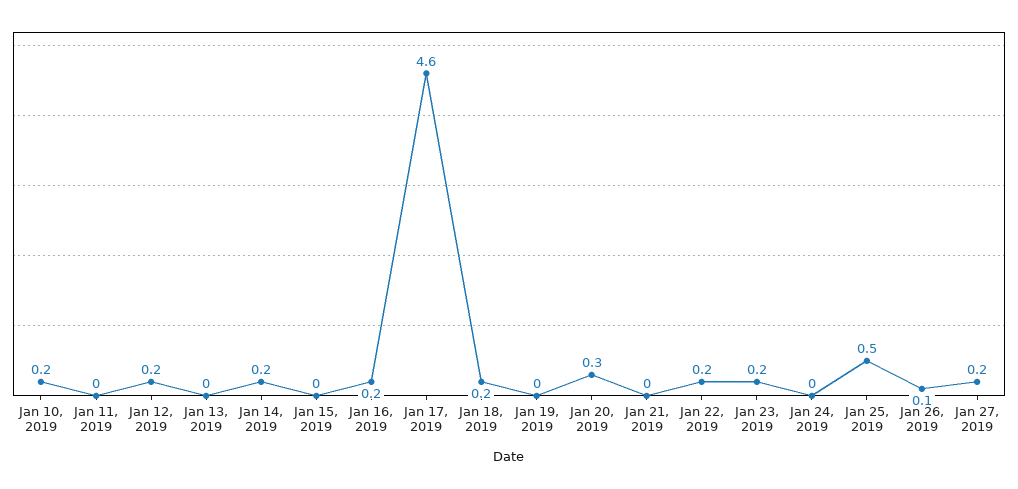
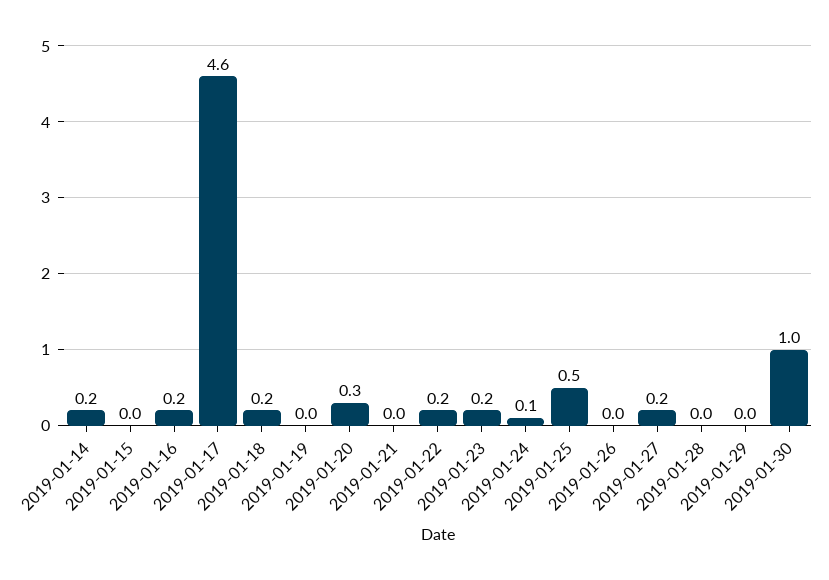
Jan 10, 2019: 0.2 -> none
Jan 11, 2019: 0 -> none
Jan 12, 2019: 0.2 -> none
Jan 13, 2019: 0 -> none
Jan 24, 2019: 0 -> 0.1
Jan 26, 2019: 0.1 -> 0
2019-01-28: none -> 0
2019-01-29: none -> 0
2019-01-30: none -> 1

